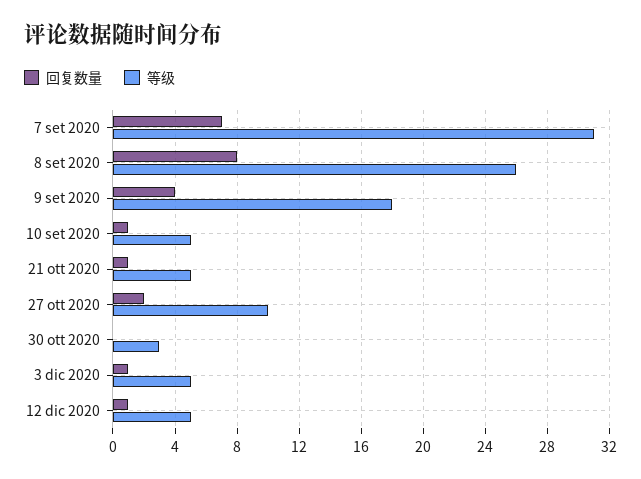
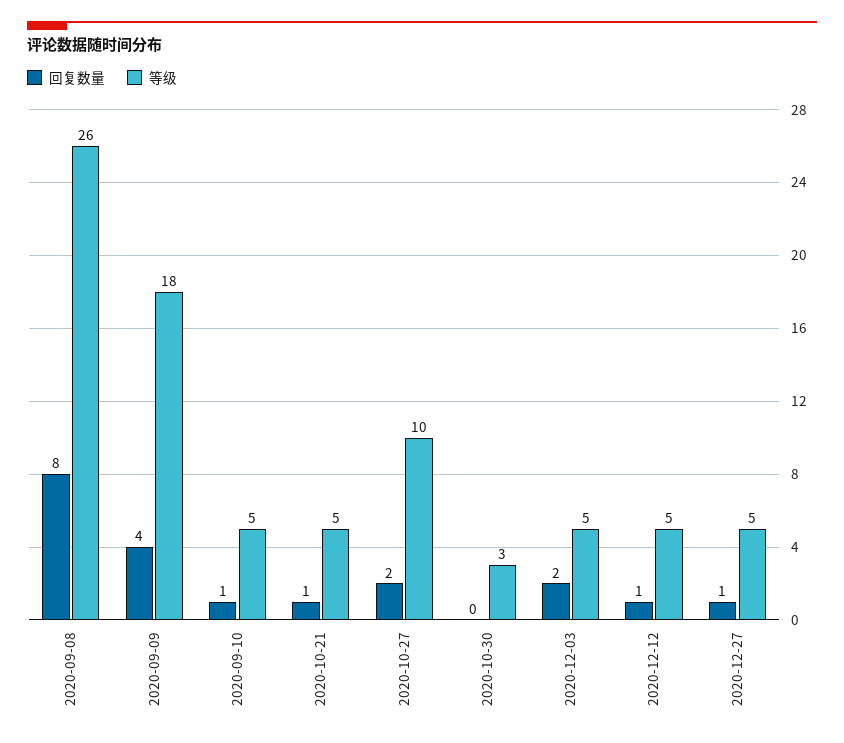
回复数量, 7 set 2020: 7 -> none
等级, 7 set 2020: 31 -> none
回复数量, 3 dic 2020: 1 -> 2
回复数量, 2020-12-27: none -> 1
等级, 2020-12-27: none -> 5

